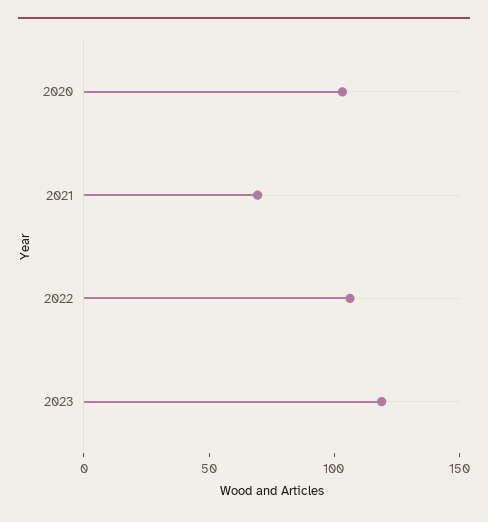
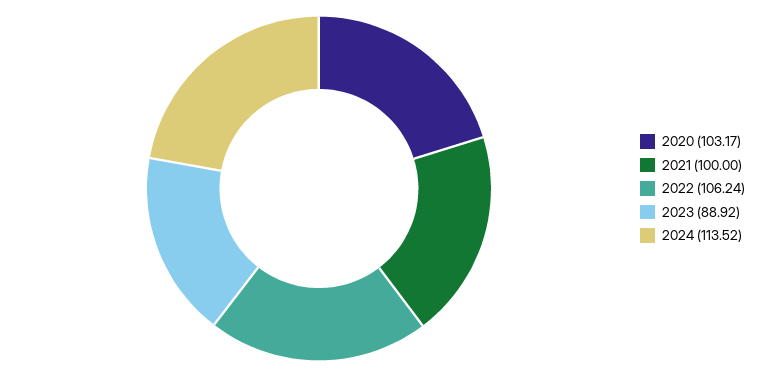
2021: 70 -> 100
2023: 120 -> 88.92
2024: none -> 113.52

